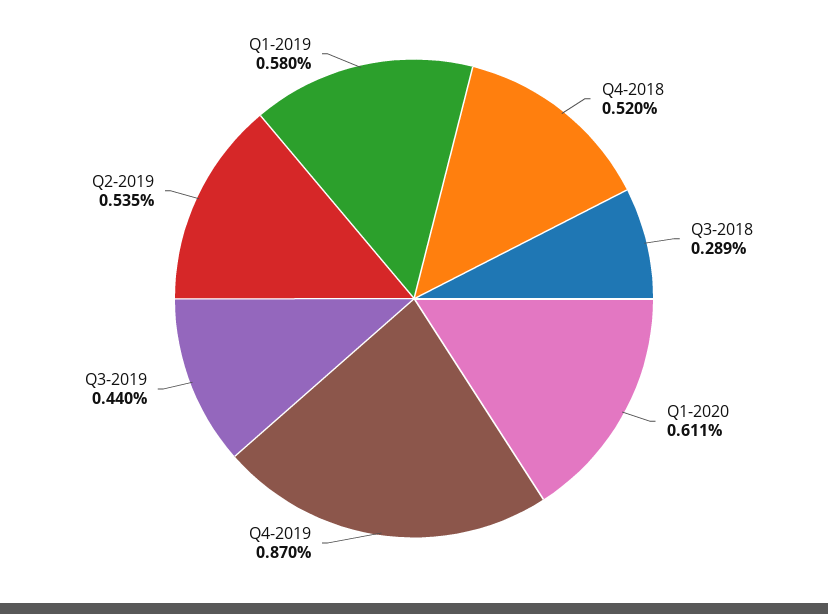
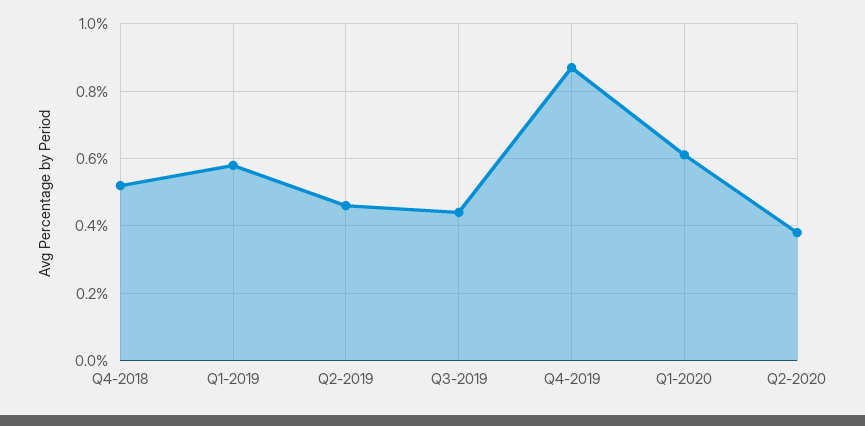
Q3-2018: 0.289 -> none
Q2-2019: 0.535 -> 0.46
Q2-2020: none -> 0.38

